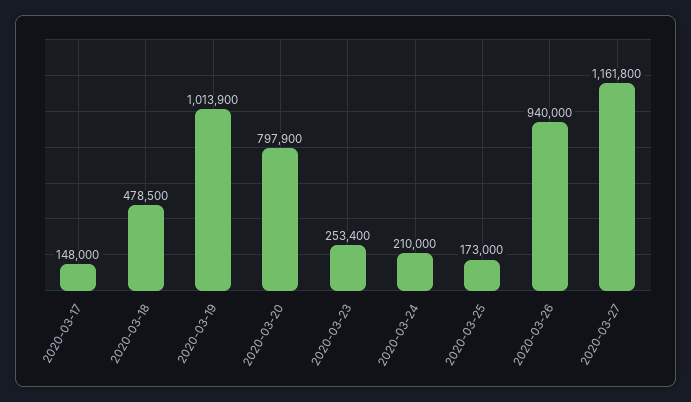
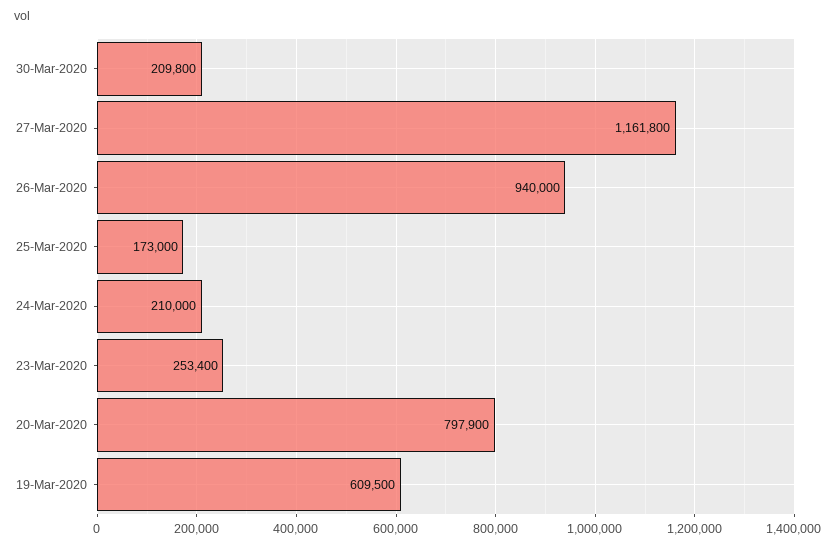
2020-03-17: 148000 -> none
2020-03-18: 478500 -> none
2020-03-19: 1013900 -> 609500
30-Mar-2020: none -> 209800

